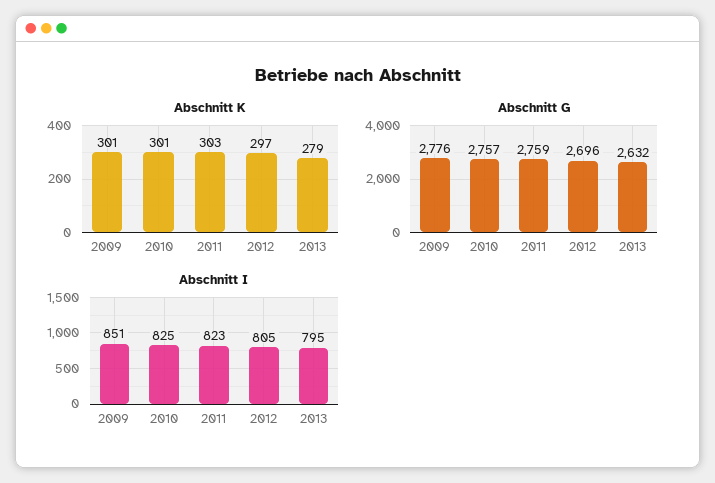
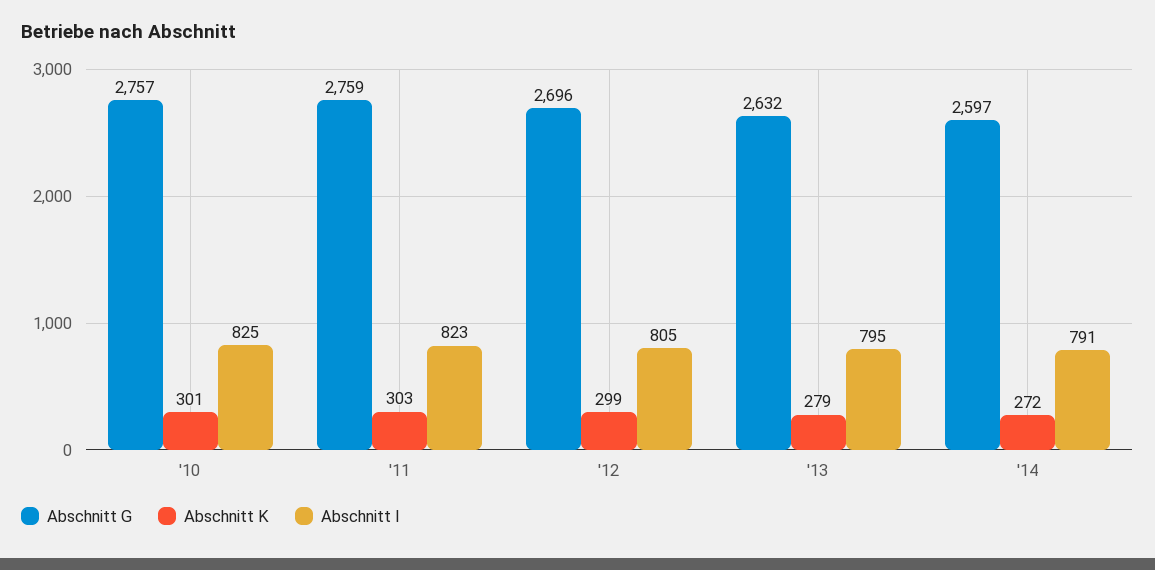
Abschnitt K, 2009: 301 -> none
Abschnitt K, 2012: 297 -> 299
Abschnitt G, 2009: 2776 -> none
Abschnitt I, 2009: 851 -> none
Abschnitt G, '14: none -> 2597
Abschnitt K, '14: none -> 272
Abschnitt I, '14: none -> 791

